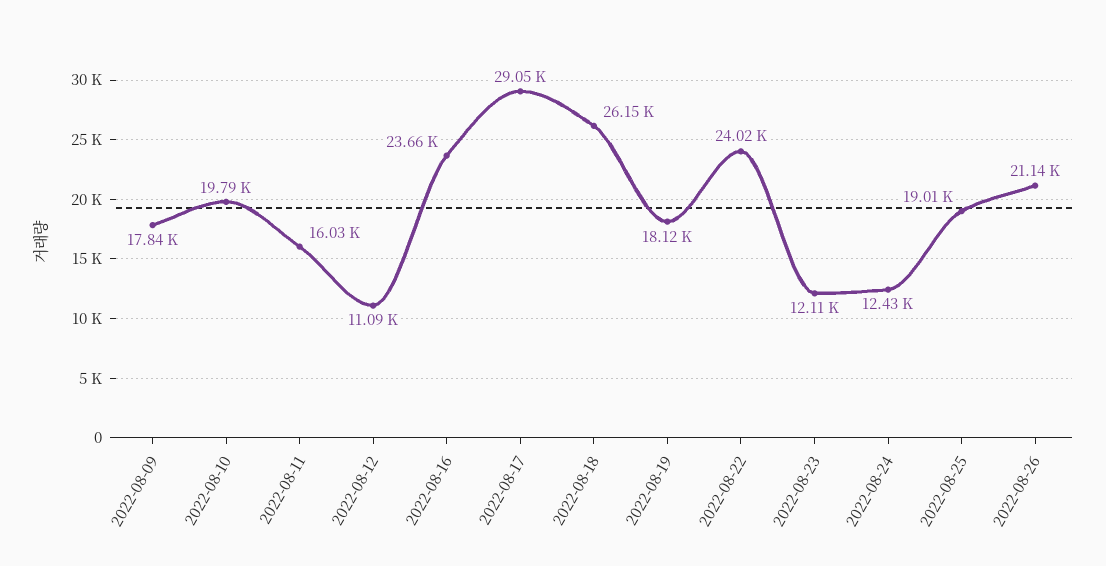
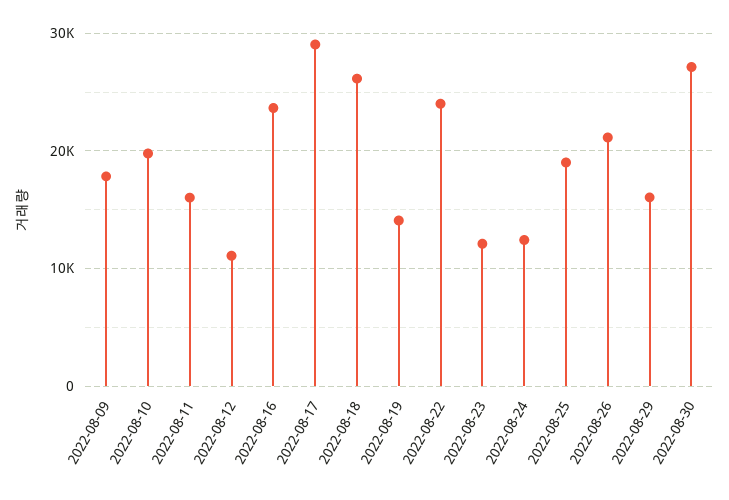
2022-08-19: 18120 -> 14000
2022-08-29: none -> 16000
2022-08-30: none -> 27000

